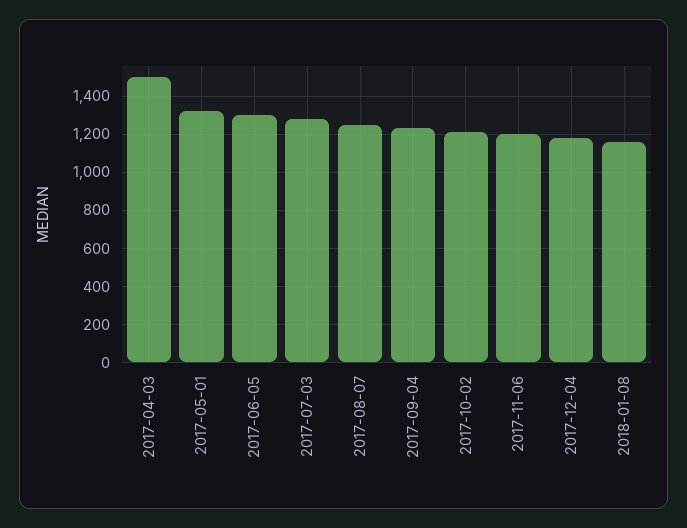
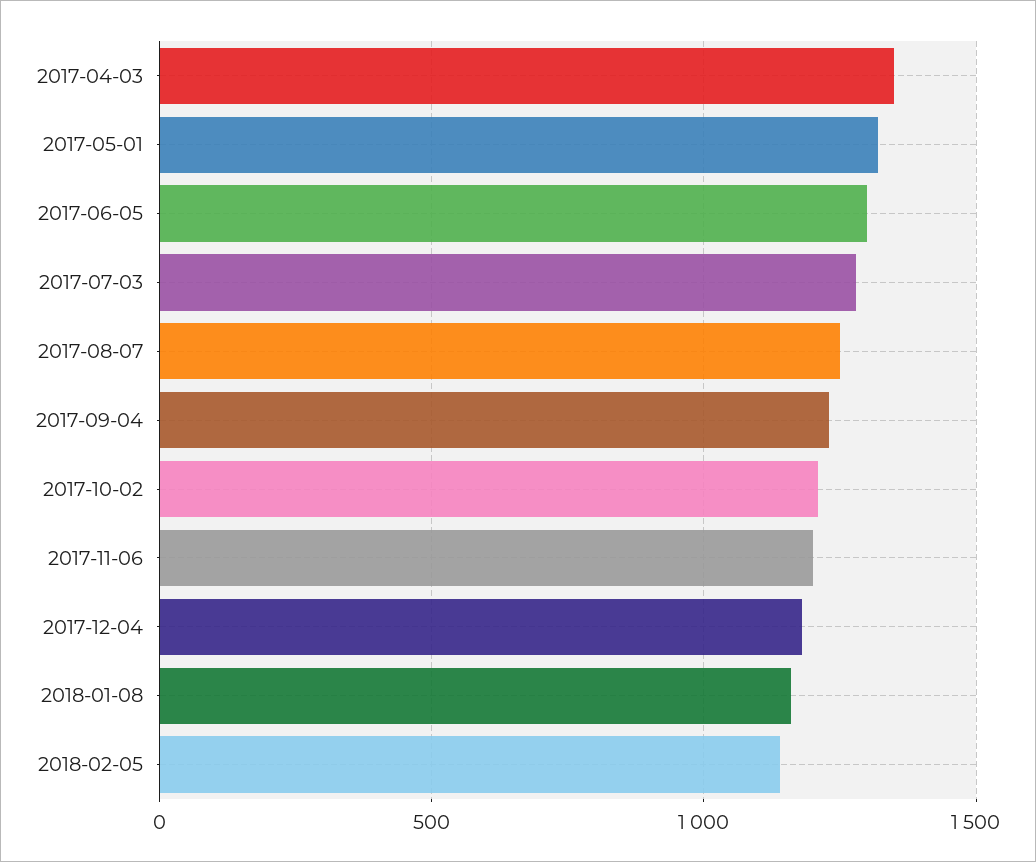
2017-04-03: 1500 -> 1350
2018-02-05: none -> 1150

